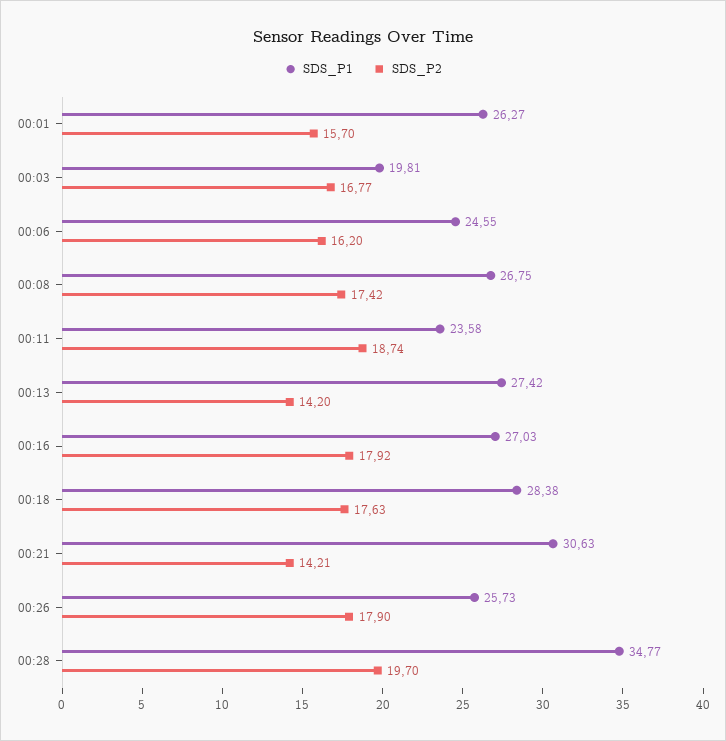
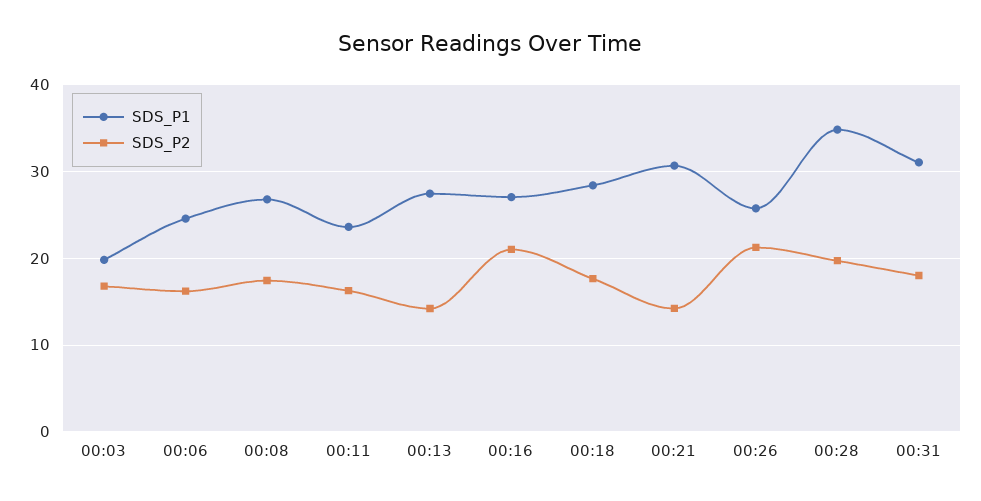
SDS_P1, 00:01: 26.27 -> none
SDS_P2, 00:01: 15.7 -> none
SDS_P2, 00:11: 18.74 -> 16
SDS_P2, 00:16: 17.92 -> 21
SDS_P2, 00:26: 17.9 -> 21
SDS_P1, 00:31: none -> 31
SDS_P2, 00:31: none -> 18

